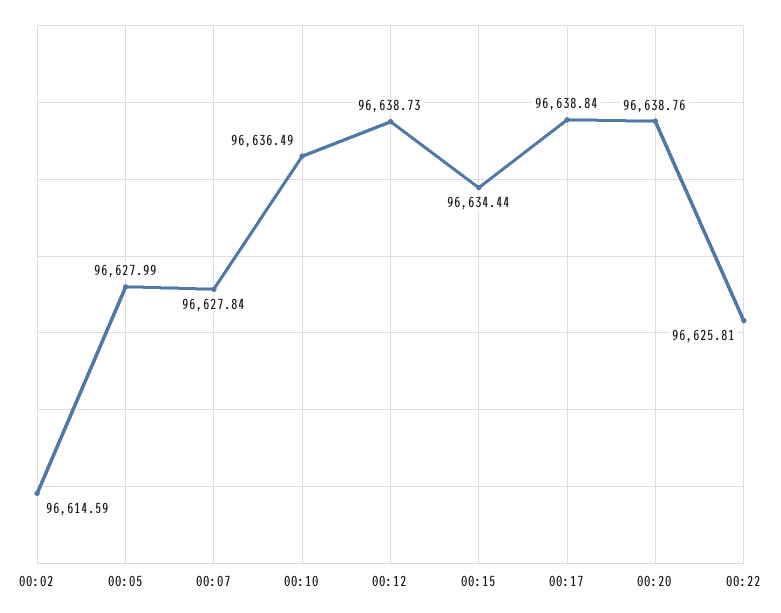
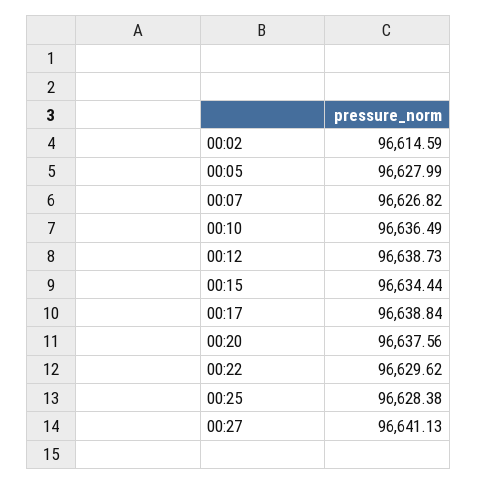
00:07: 96627.84 -> 96626.82
00:20: 96638.76 -> 96637.56
00:22: 96625.81 -> 96629.62
00:25: none -> 96628.38
00:27: none -> 96641.13

